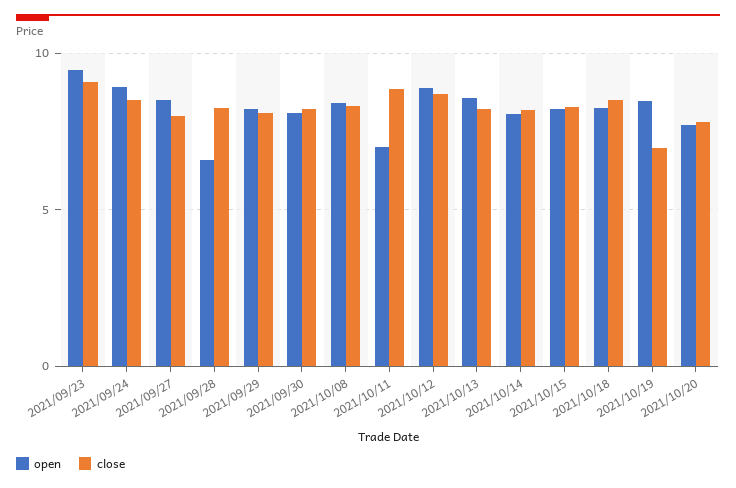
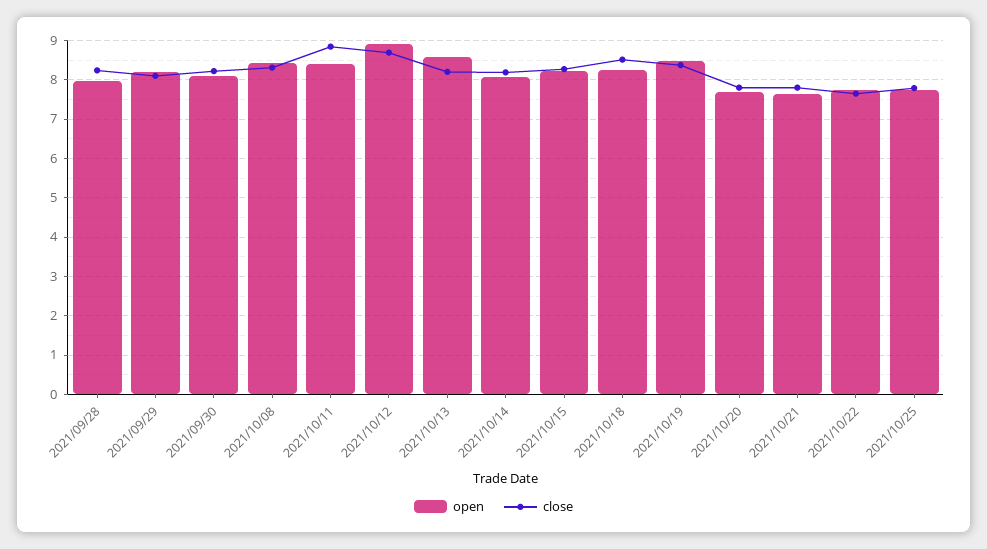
open, 2021/09/23: 9.5 -> none
close, 2021/09/23: 9 -> none
open, 2021/09/24: 9 -> none
close, 2021/09/24: 8.5 -> none
open, 2021/09/27: 8.5 -> none
close, 2021/09/27: 8 -> none
open, 2021/09/28: 6.5 -> 8
open, 2021/10/11: 7 -> 8.4
close, 2021/10/19: 7 -> 8.4
open, 2021/10/21: none -> 7.6
close, 2021/10/21: none -> 7.8
open, 2021/10/22: none -> 7.8
close, 2021/10/22: none -> 7.6
open, 2021/10/25: none -> 7.8
close, 2021/10/25: none -> 7.8

